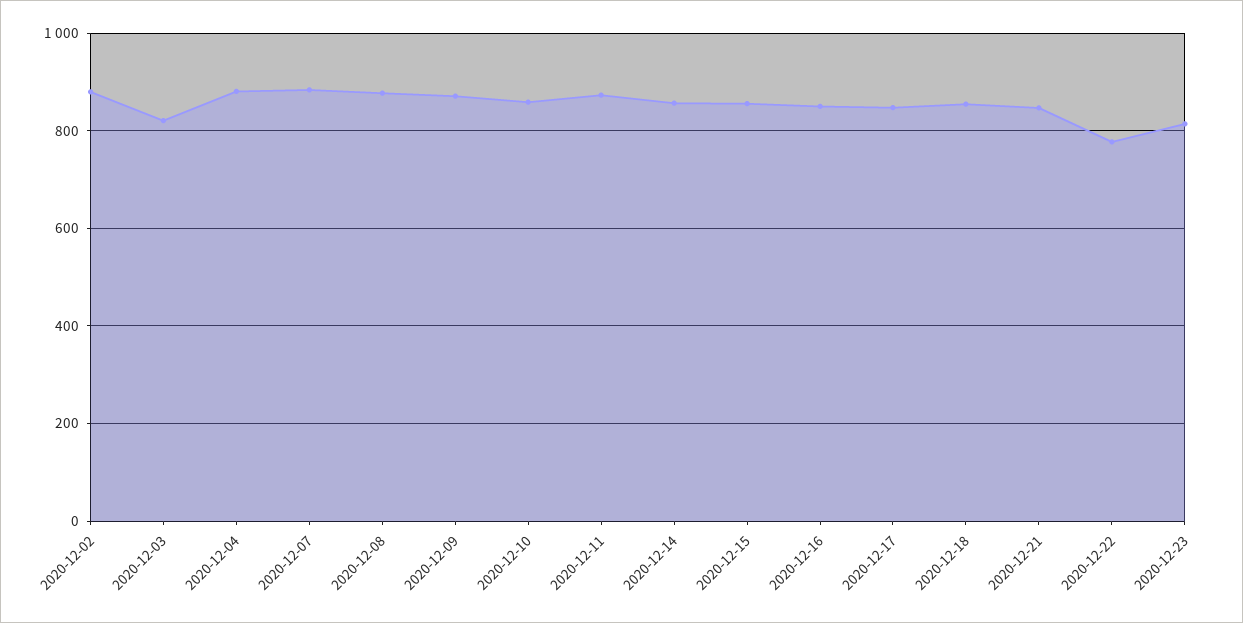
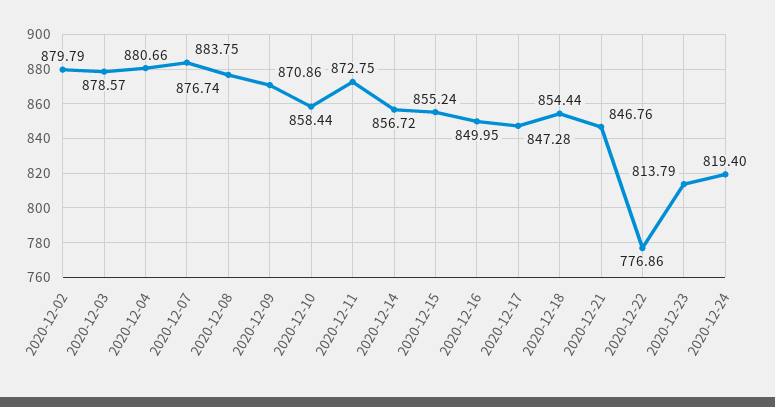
2020-12-03: 820 -> 878.57
2020-12-24: none -> 819.4

